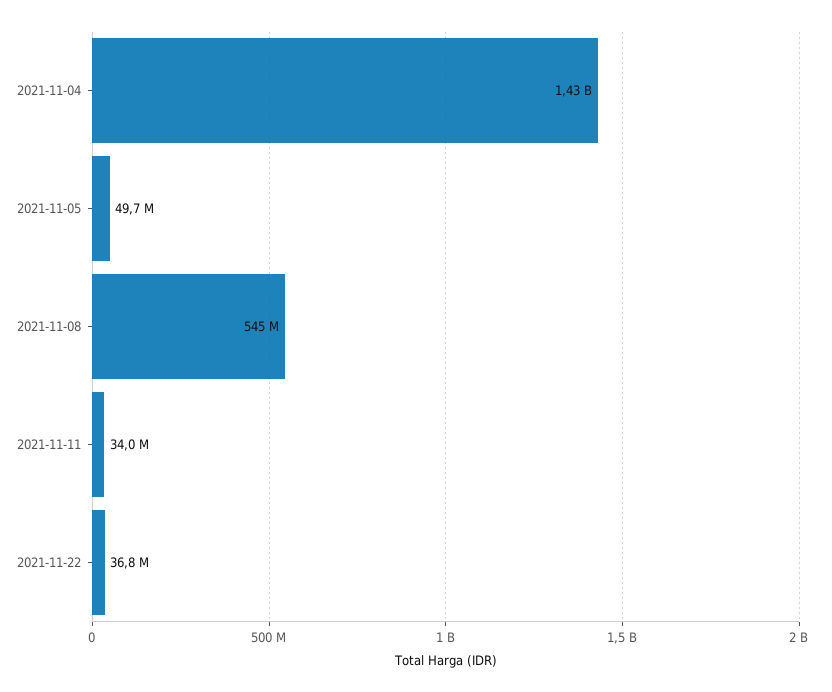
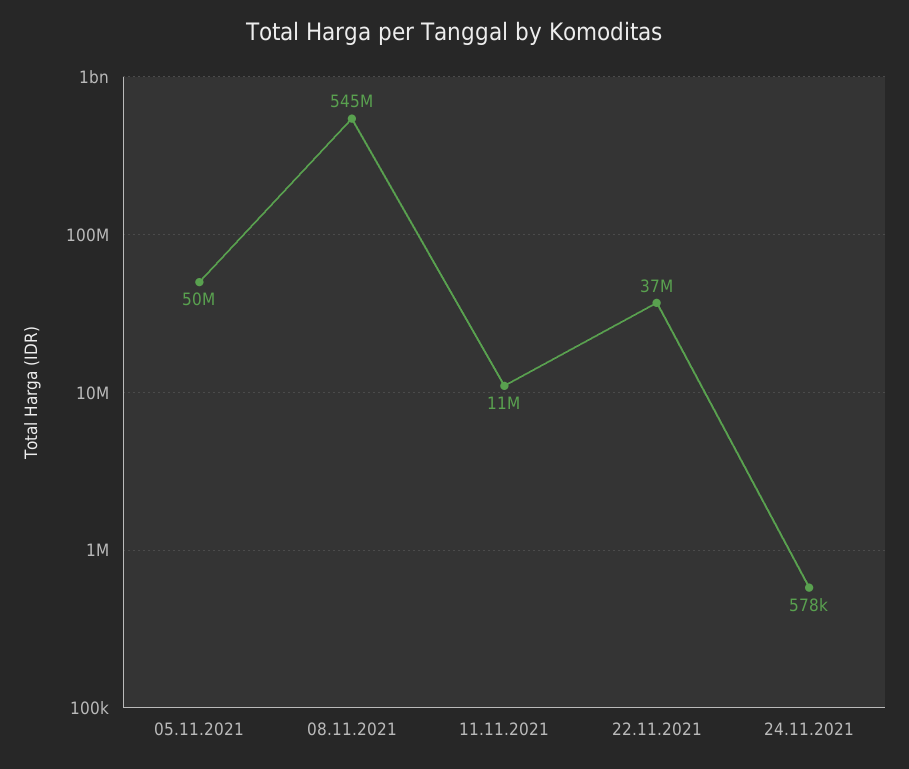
2021-11-04: 1430000000 -> none
2021-11-11: 34000000 -> 11000000
24.11.2021: none -> 578000

